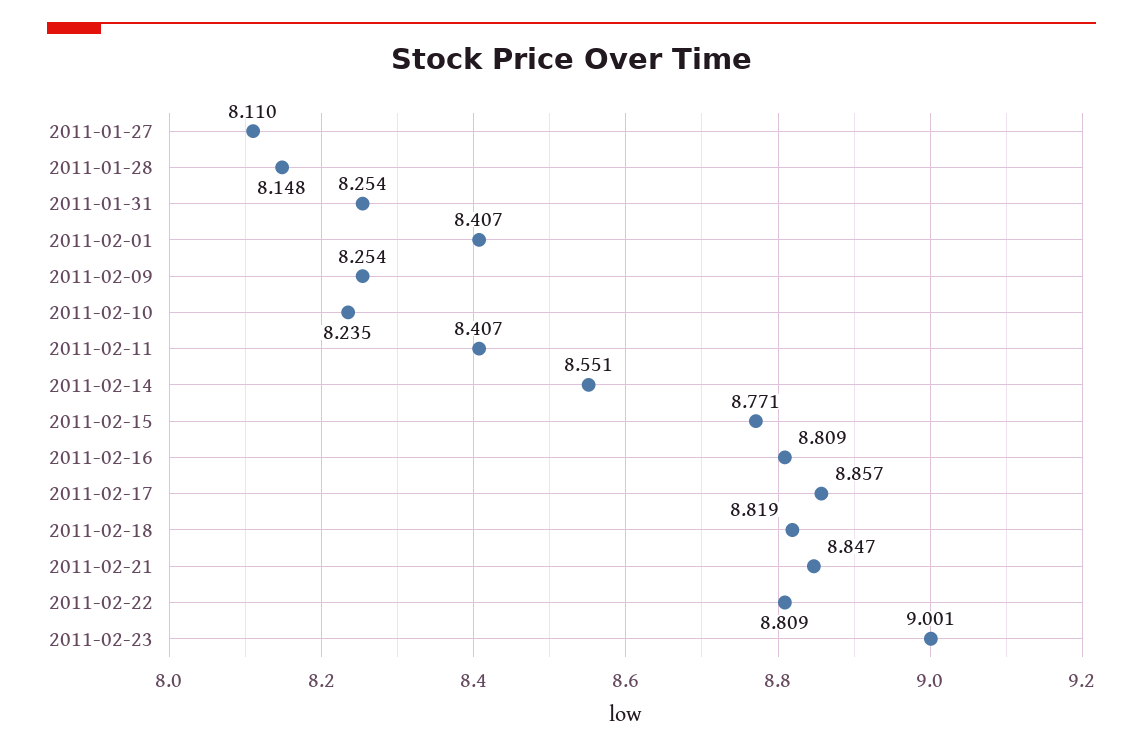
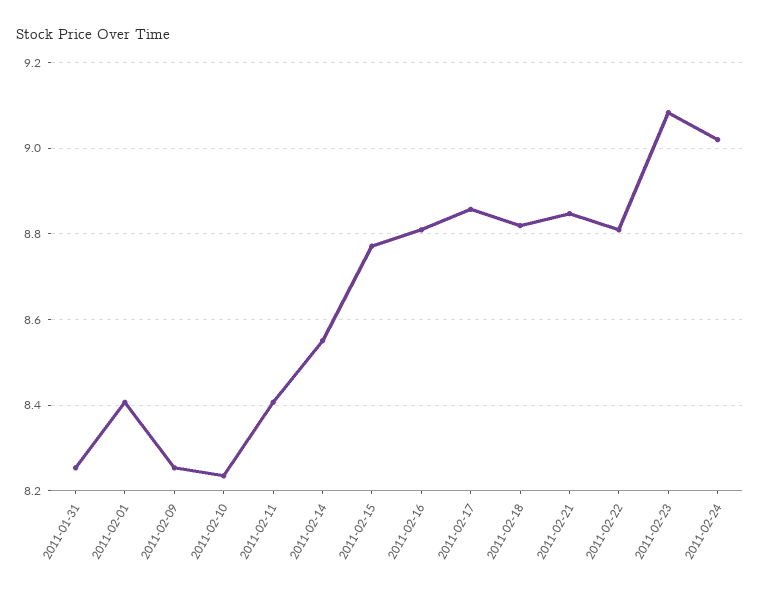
2011-01-27: 8.11 -> none
2011-01-28: 8.148 -> none
2011-02-23: 9.001 -> 9.08
2011-02-24: none -> 9.02

